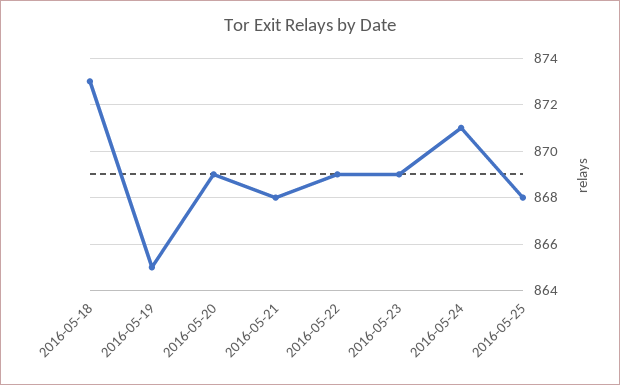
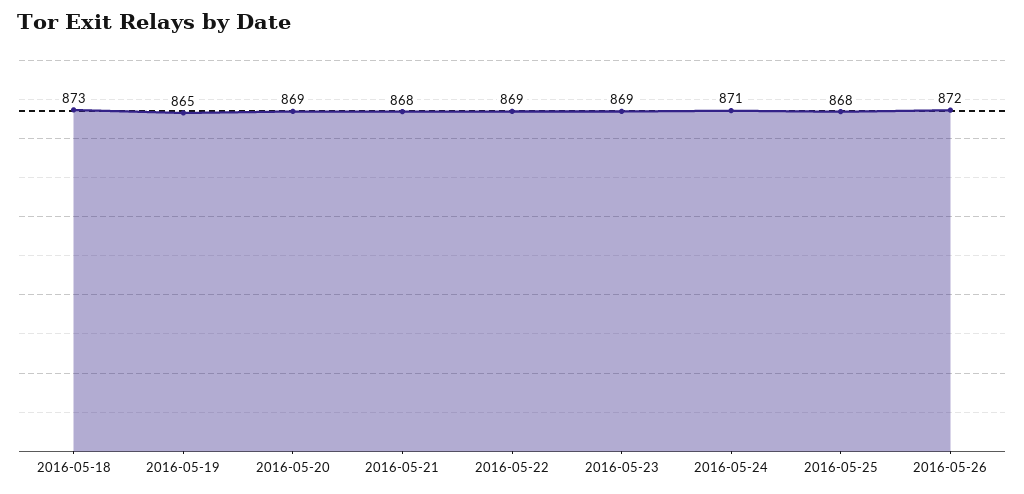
2016-05-26: none -> 872

